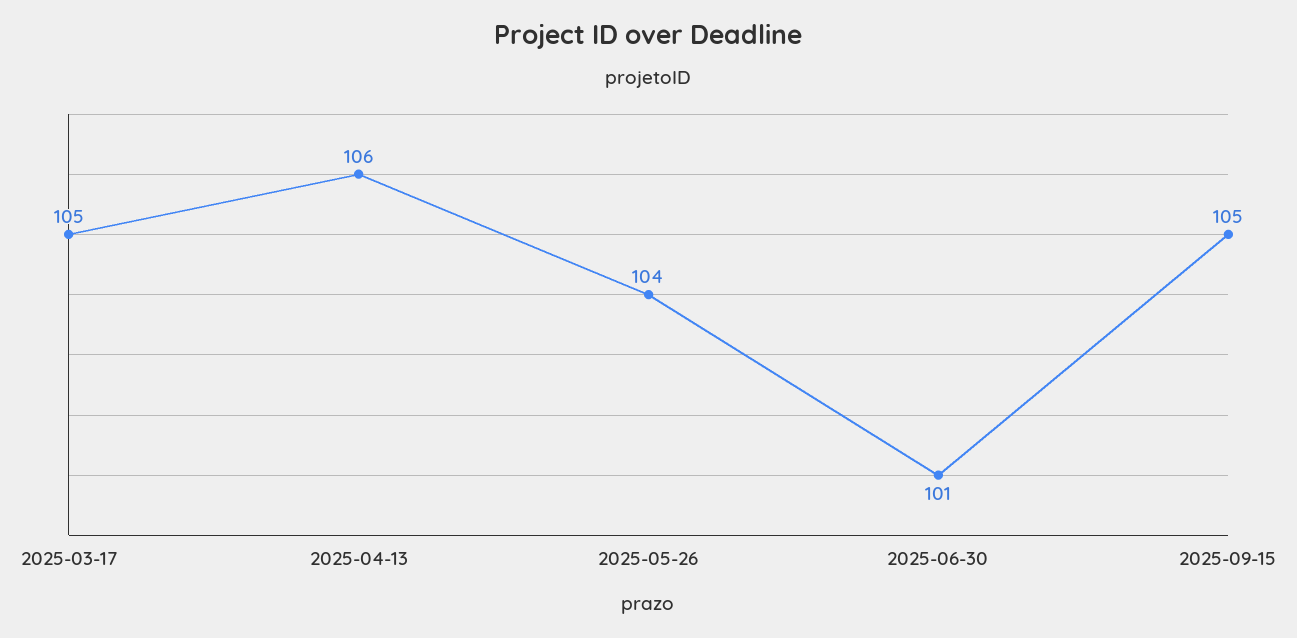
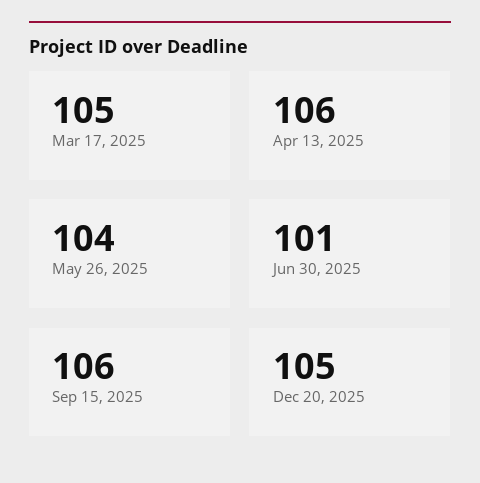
2025-09-15: 105 -> 106
Dec 20, 2025: none -> 105

